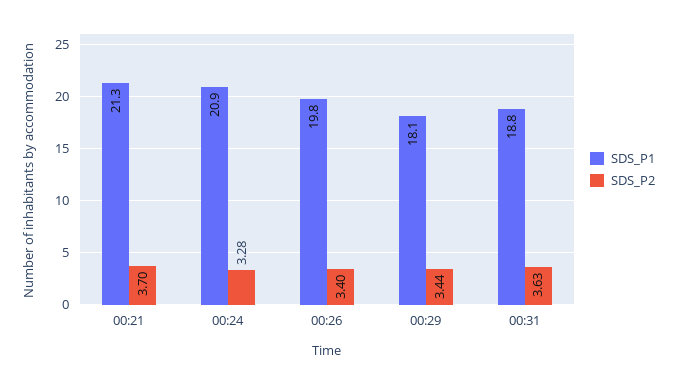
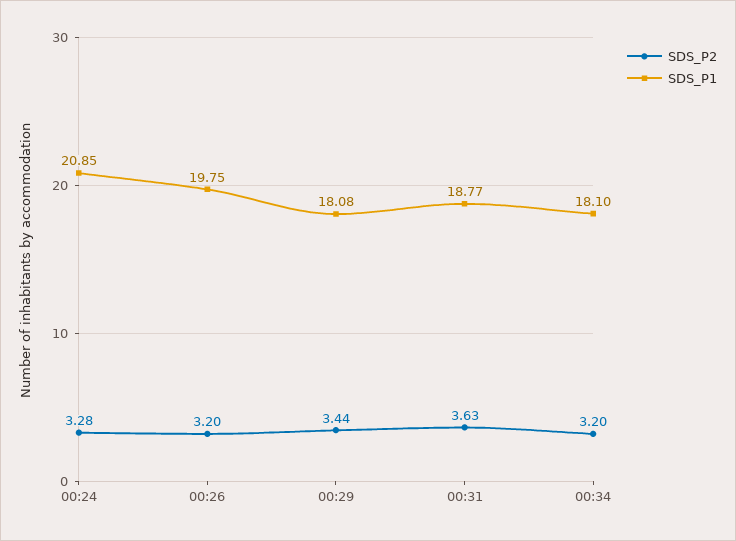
SDS_P1, 00:21: 21.3 -> none
SDS_P2, 00:21: 3.7 -> none
SDS_P2, 00:26: 3.4 -> 3.2
SDS_P2, 00:34: none -> 3.2
SDS_P1, 00:34: none -> 18.1

